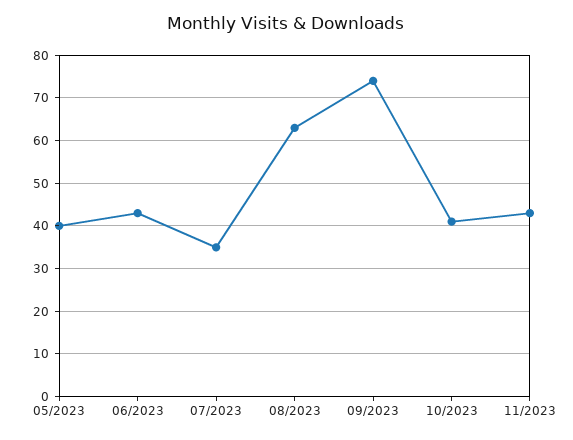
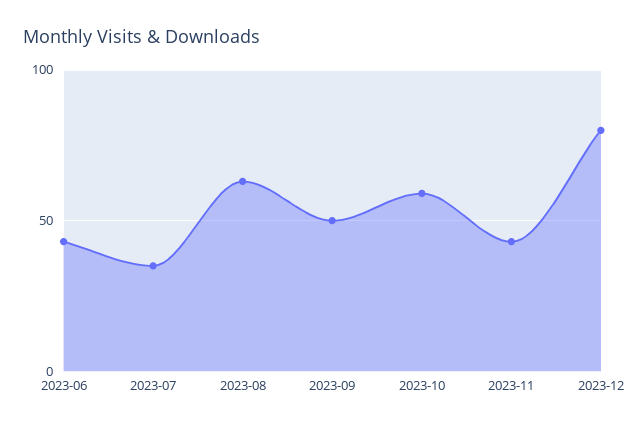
05/2023: 40 -> none
09/2023: 75 -> 50
10/2023: 40 -> 60
2023-12: none -> 80

